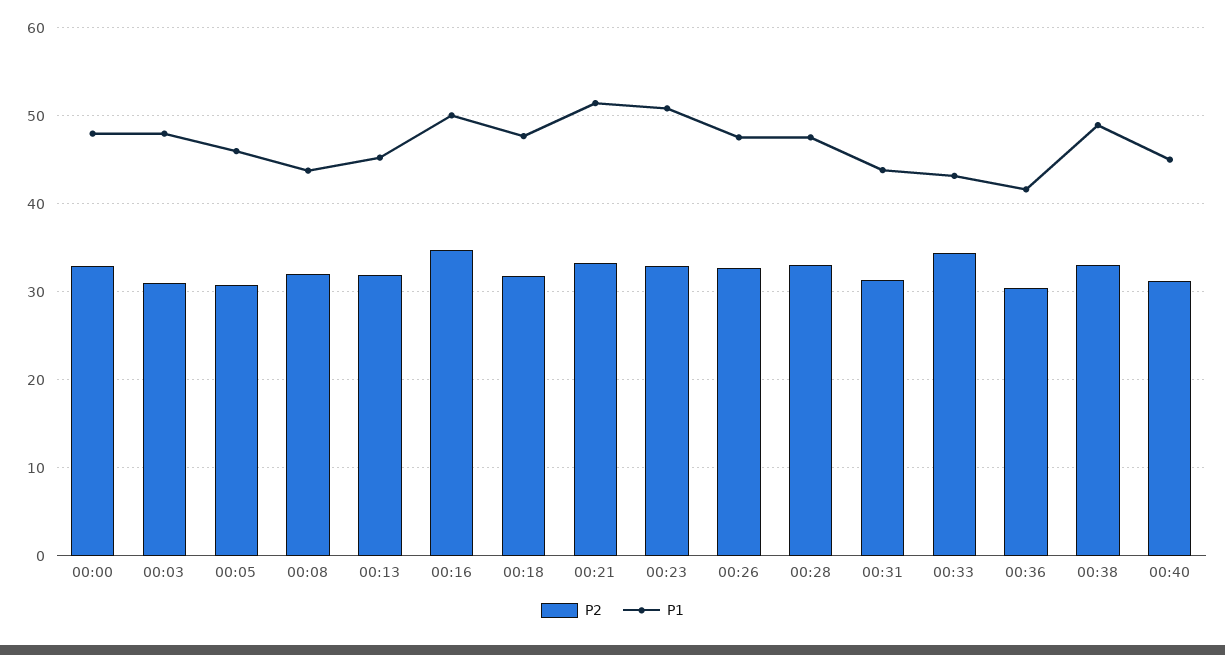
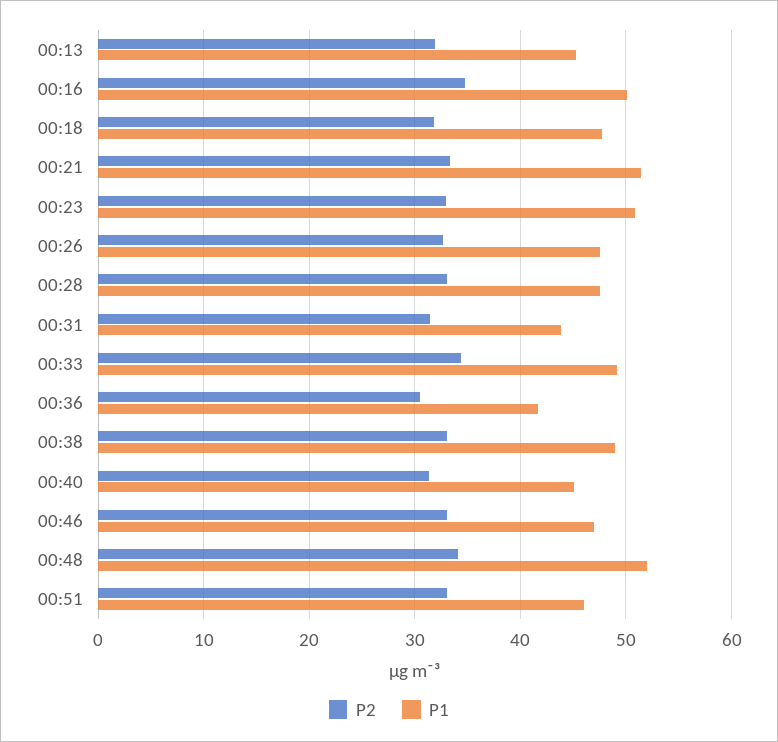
P2, 00:00: 33 -> none
P1, 00:00: 48 -> none
P2, 00:03: 31 -> none
P1, 00:03: 48 -> none
P2, 00:05: 31 -> none
P1, 00:05: 46 -> none
P2, 00:08: 32 -> none
P1, 00:08: 44 -> none
P1, 00:33: 43 -> 49
P2, 00:46: none -> 33
P1, 00:46: none -> 47
P2, 00:48: none -> 34
P1, 00:48: none -> 52
P2, 00:51: none -> 33
P1, 00:51: none -> 46

